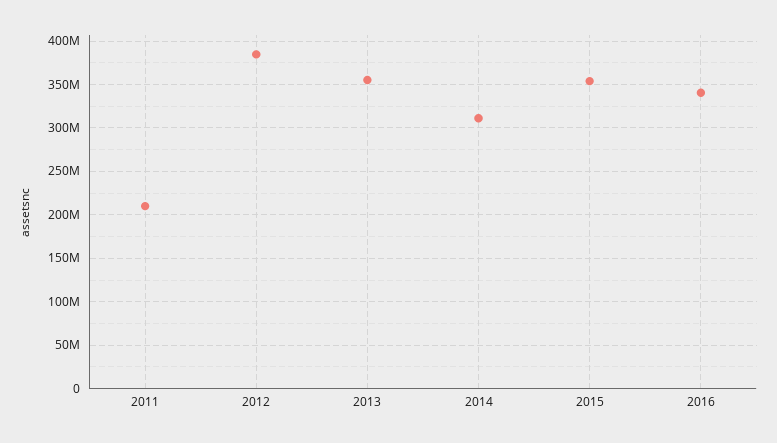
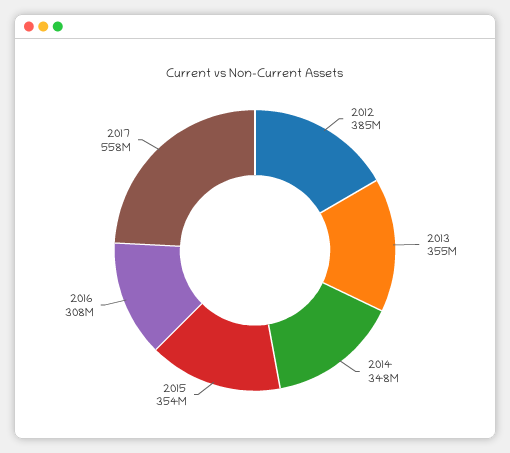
2011: 210000000 -> none
2014: 310000000 -> 348000000
2016: 340000000 -> 308000000
2017: none -> 558000000

